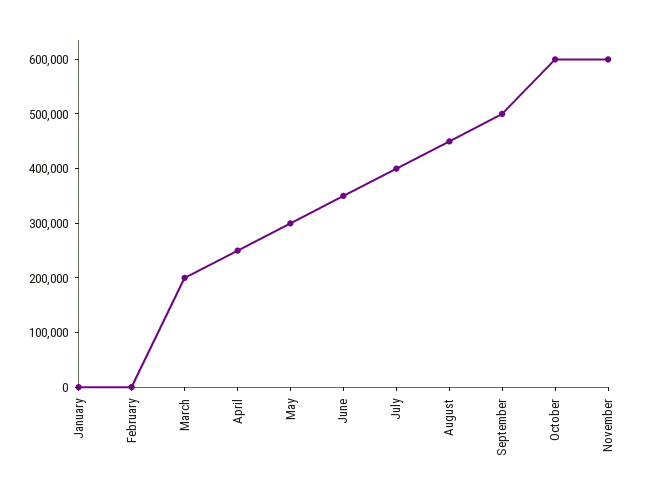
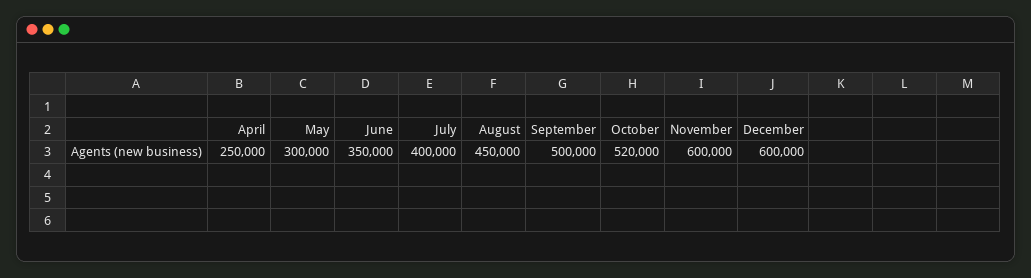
January: 0 -> none
February: 0 -> none
March: 200000 -> none
October: 600000 -> 520000
December: none -> 600000

